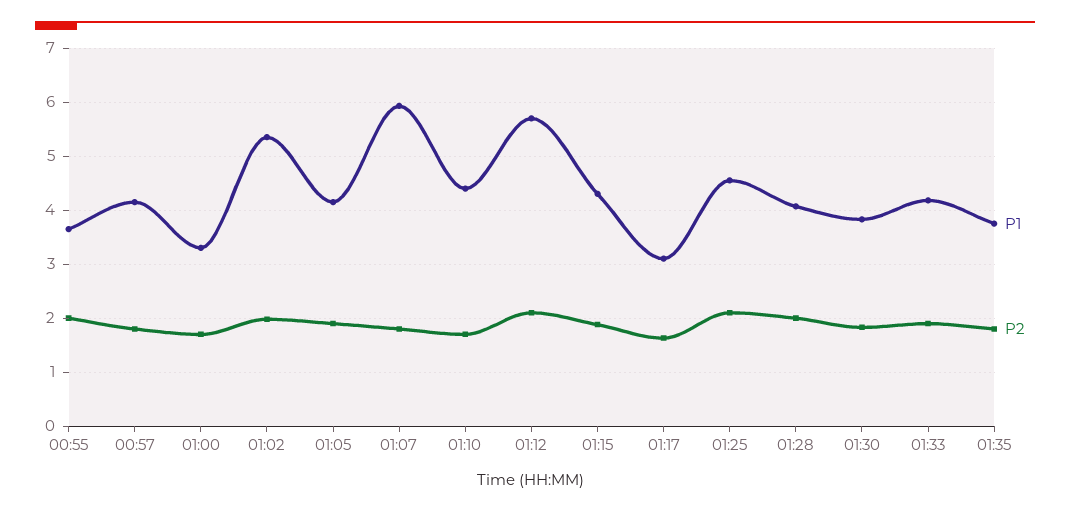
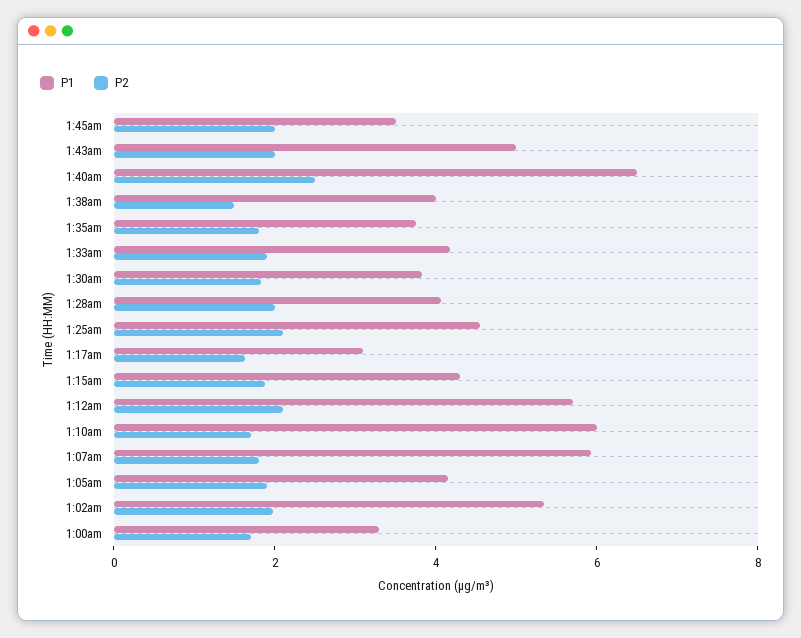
P1, 00:55: 3.6 -> none
P2, 00:55: 2 -> none
P1, 00:57: 4.2 -> none
P2, 00:57: 1.8 -> none
P1, 01:10: 4.4 -> 6
P1, 1:45am: none -> 3.5
P2, 1:45am: none -> 2
P1, 1:43am: none -> 5
P2, 1:43am: none -> 2
P1, 1:40am: none -> 6.5
P2, 1:40am: none -> 2.5
P1, 1:38am: none -> 4
P2, 1:38am: none -> 1.5

